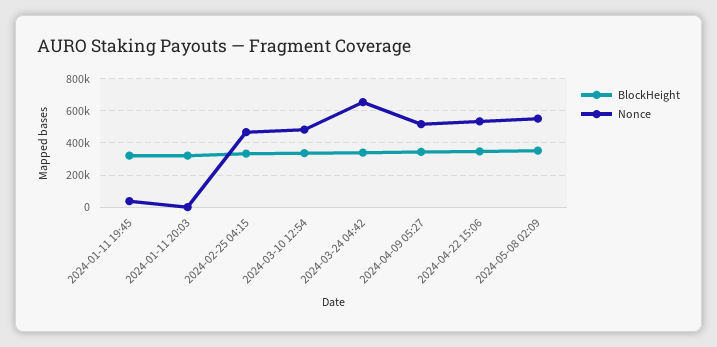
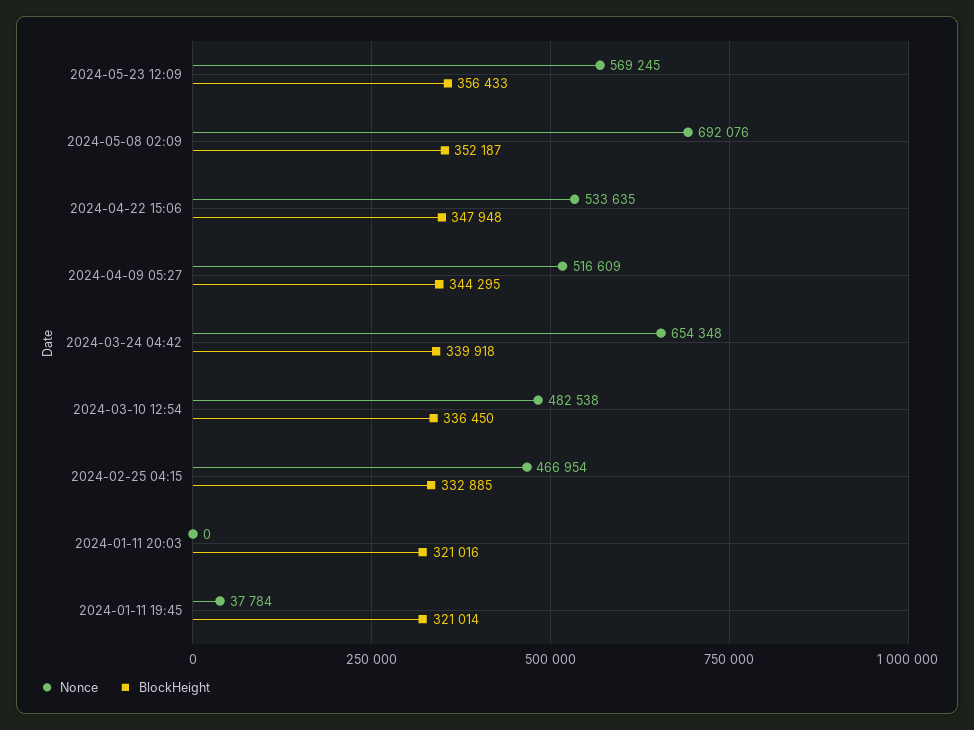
Nonce, 2024-05-08 02:09: 550000 -> 692076
Nonce, 2024-05-23 12:09: none -> 569245
BlockHeight, 2024-05-23 12:09: none -> 356433

